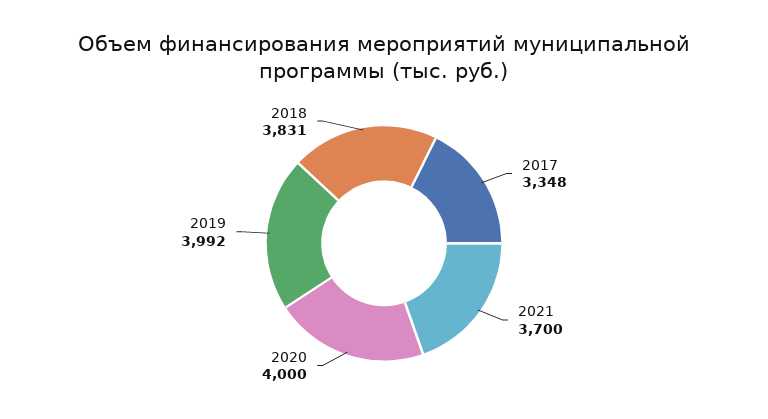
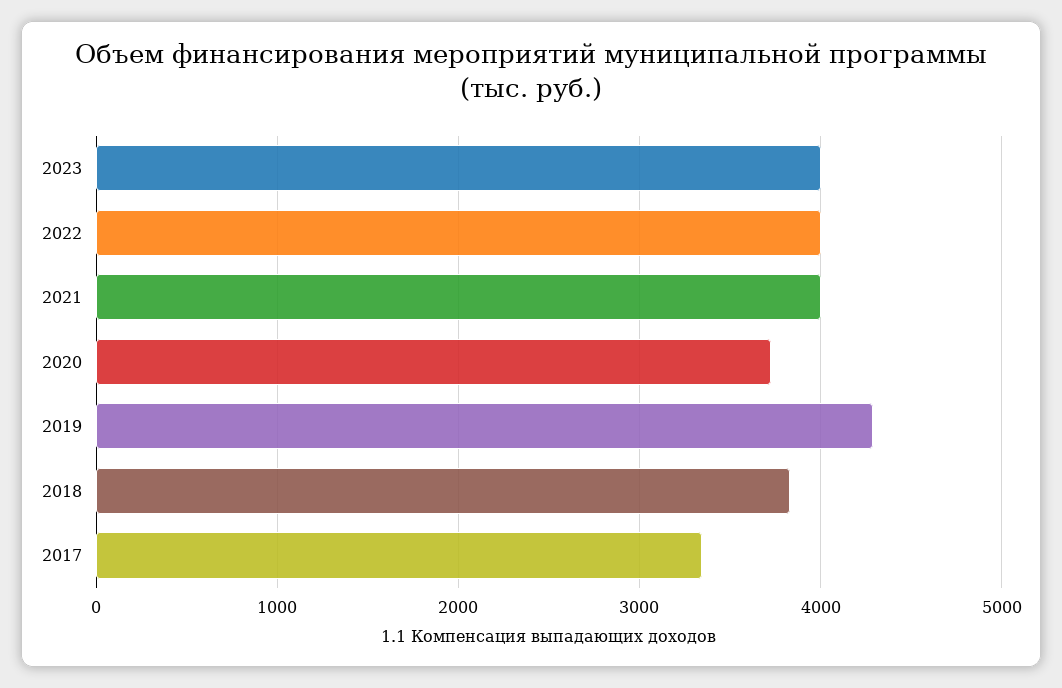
2021: 3700 -> 4000
2020: 4000 -> 3700
2019: 3992 -> 4300
2023: none -> 4000
2022: none -> 4000

